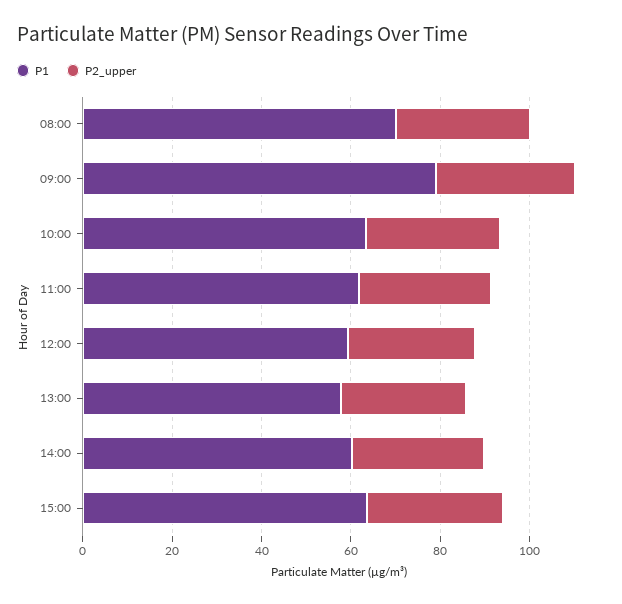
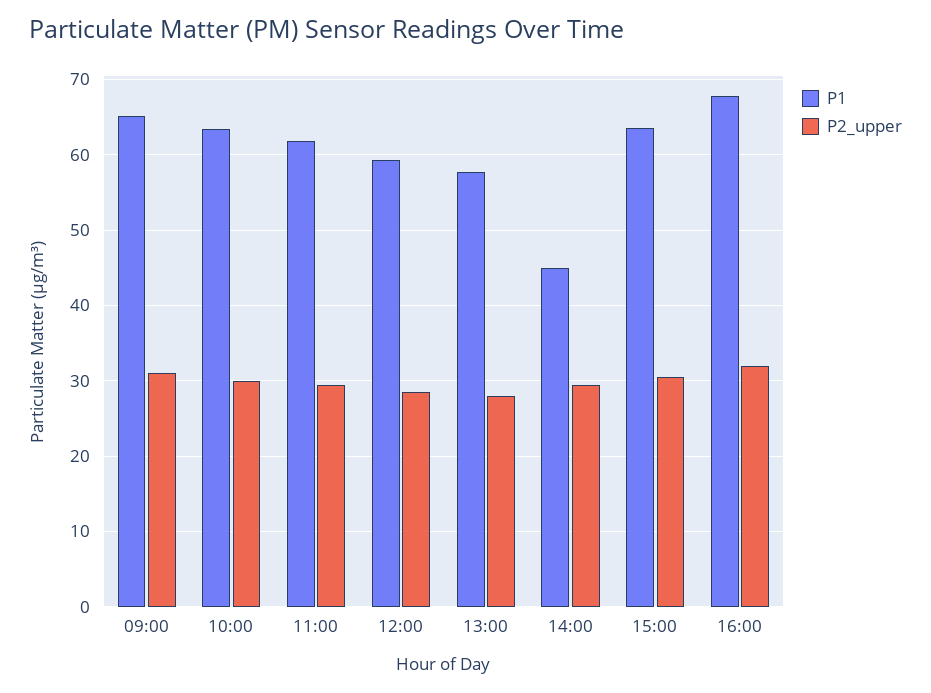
P1, 08:00: 70 -> none
P2_upper, 08:00: 30 -> none
P1, 09:00: 80 -> 65
P1, 14:00: 60 -> 45
P1, 16:00: none -> 68
P2_upper, 16:00: none -> 32

